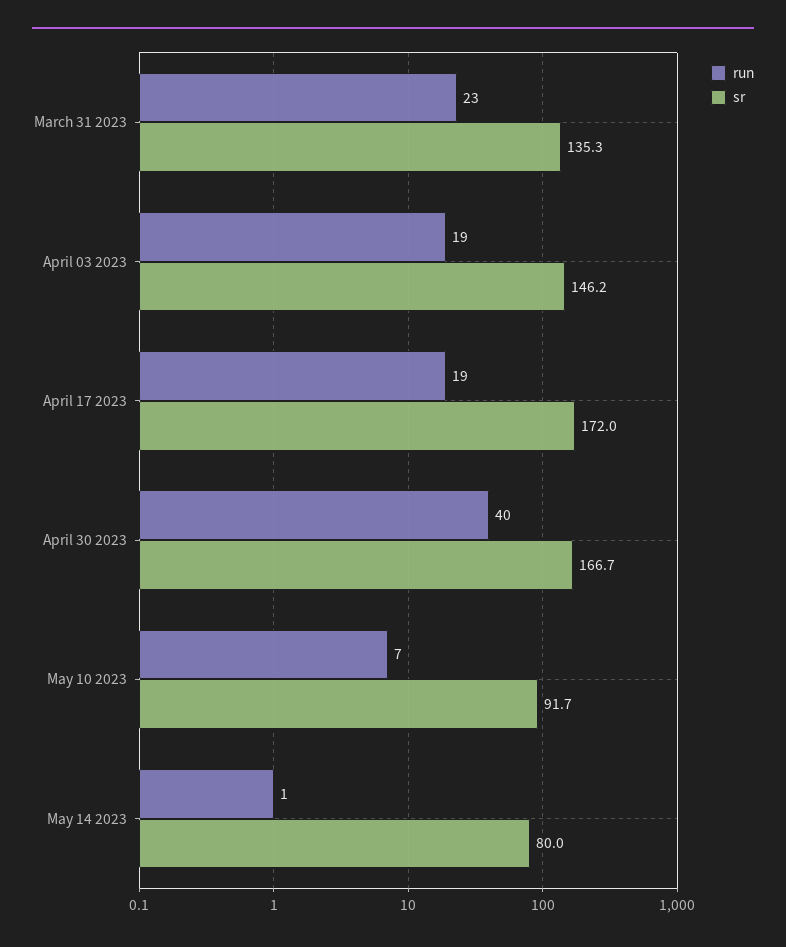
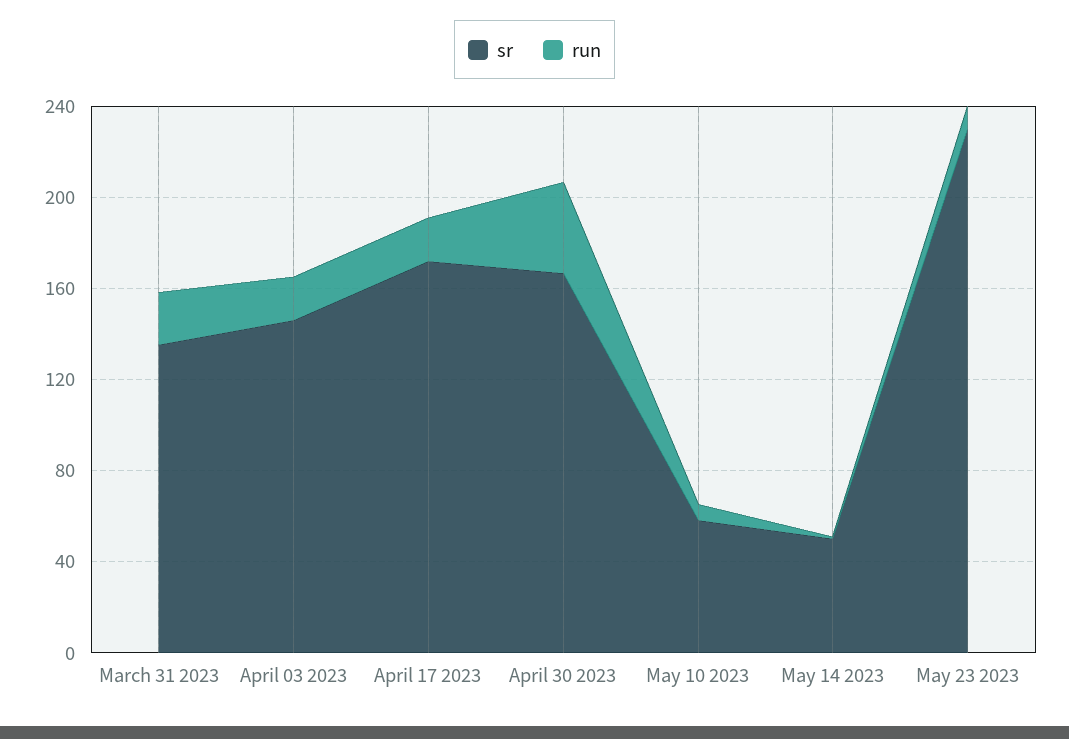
sr, May 10 2023: 91.7 -> 60
sr, May 14 2023: 80 -> 50
sr, May 23 2023: none -> 230
run, May 23 2023: none -> 10

